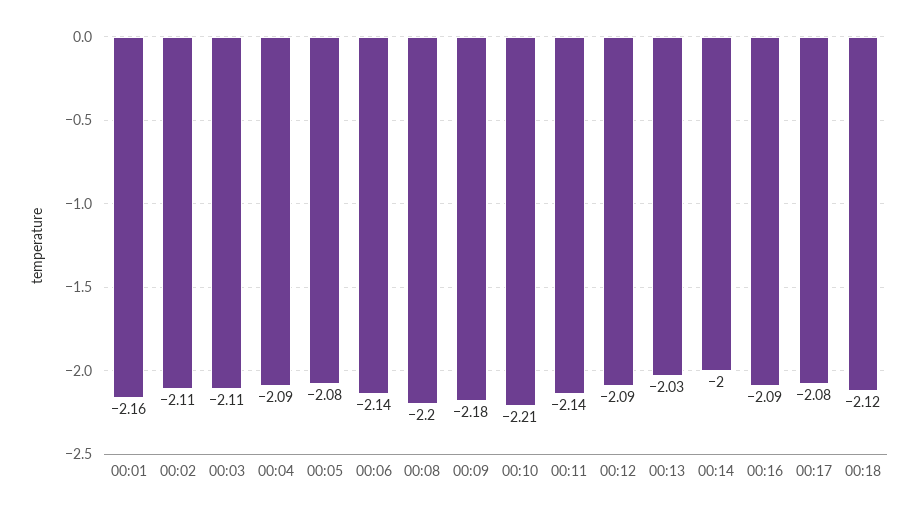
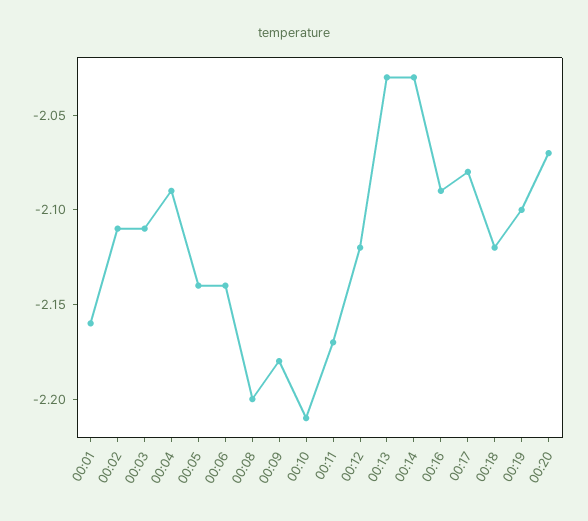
00:05: -2.08 -> -2.14
00:11: -2.14 -> -2.17
00:12: -2.09 -> -2.12
00:14: -2 -> -2.03
00:19: none -> -2.1
00:20: none -> -2.07

